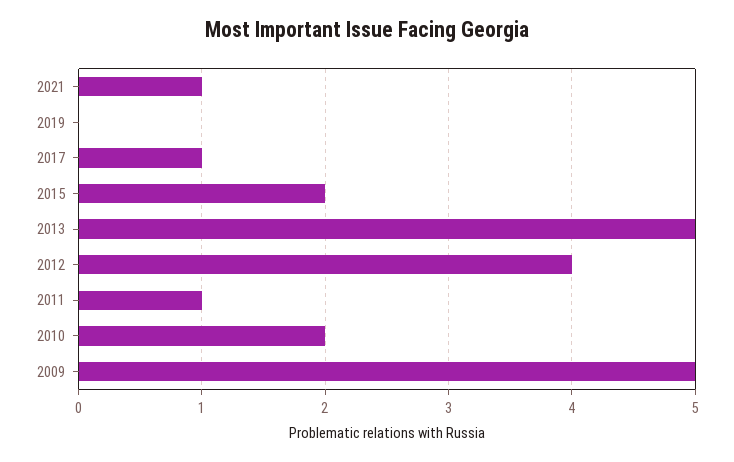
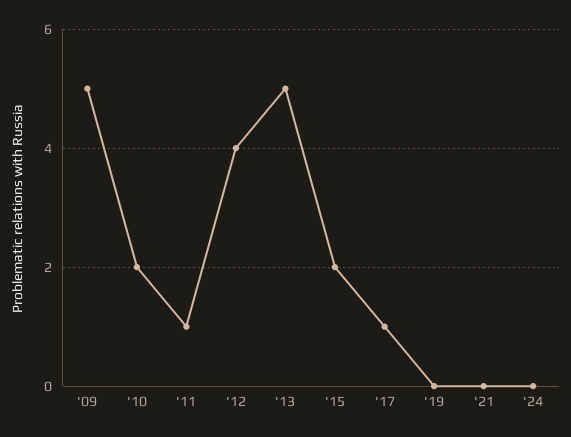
2021: 1 -> 0
'24: none -> 0

